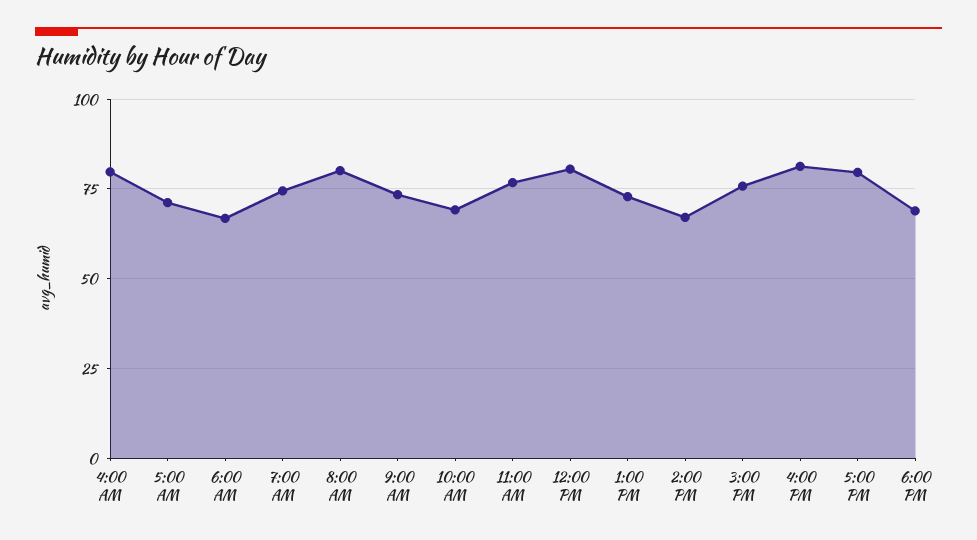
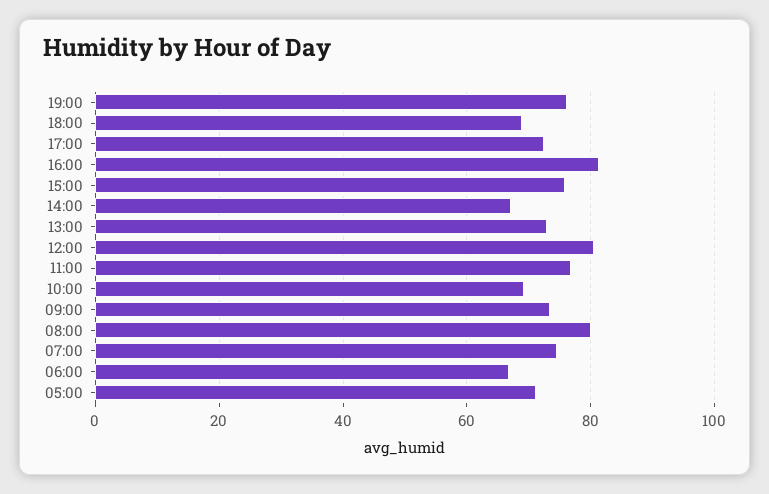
4:00 AM: 80 -> none
5:00 PM: 80 -> 72
19:00: none -> 76

